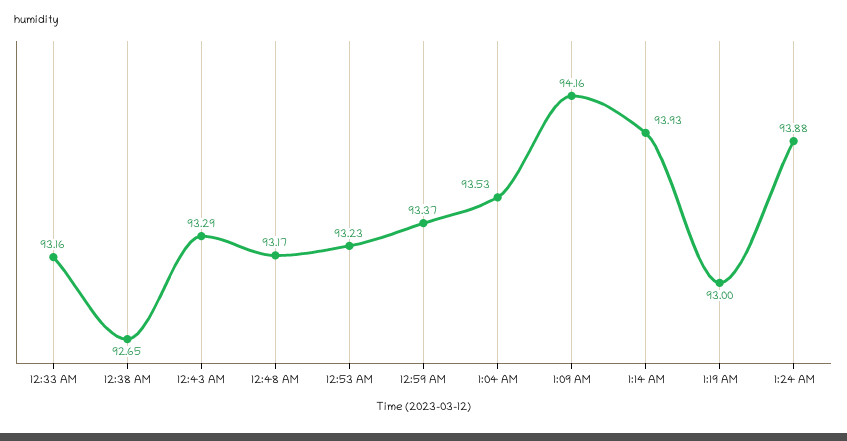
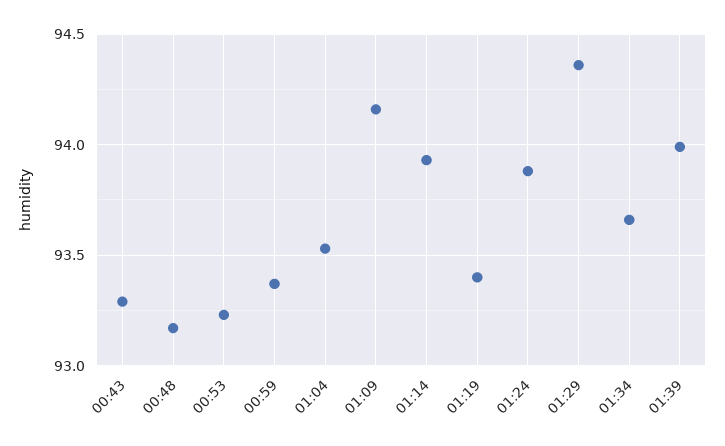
12:33 AM: 93.16 -> none
12:38 AM: 92.65 -> none
1:19 AM: 93 -> 93.4
01:29: none -> 94.35
01:34: none -> 93.65
01:39: none -> 94

